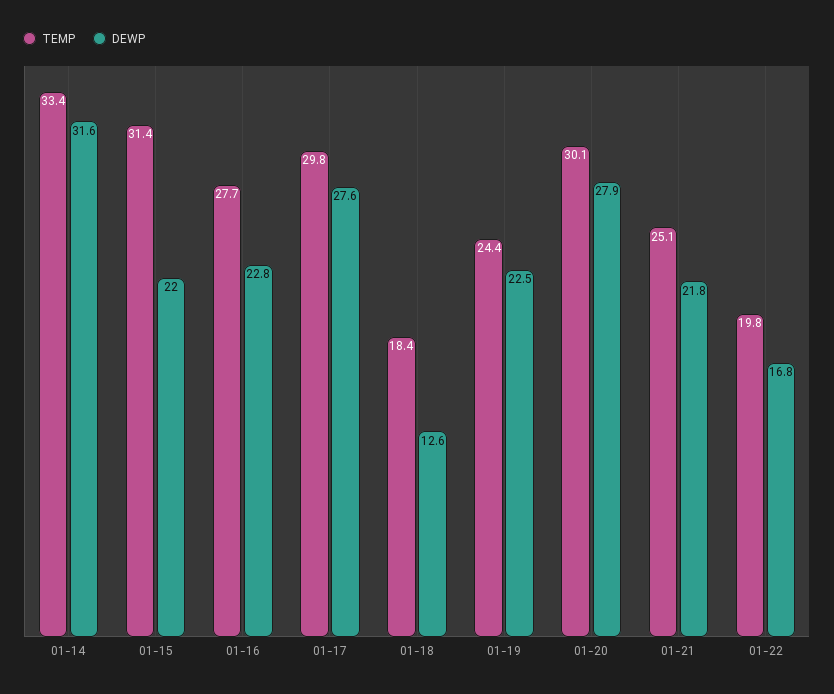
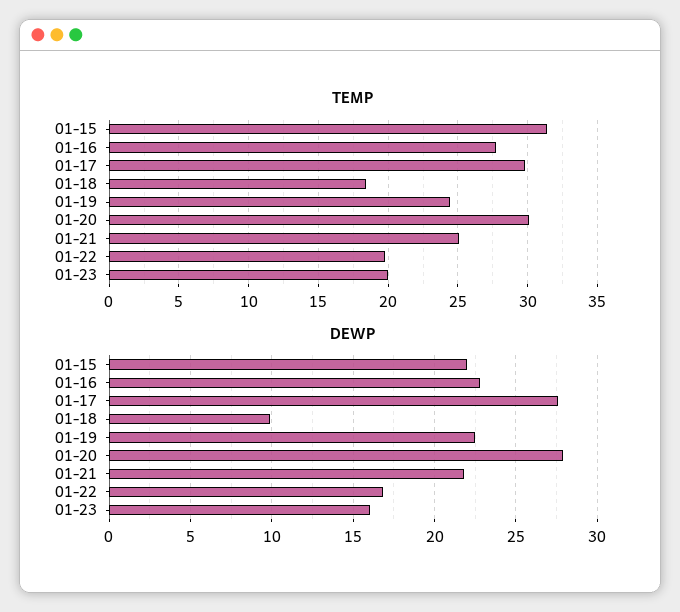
TEMP, 01-14: 33.4 -> none
DEWP, 01-14: 31.6 -> none
DEWP, 01-18: 12.6 -> 10
TEMP, 01-23: none -> 20
DEWP, 01-23: none -> 16

